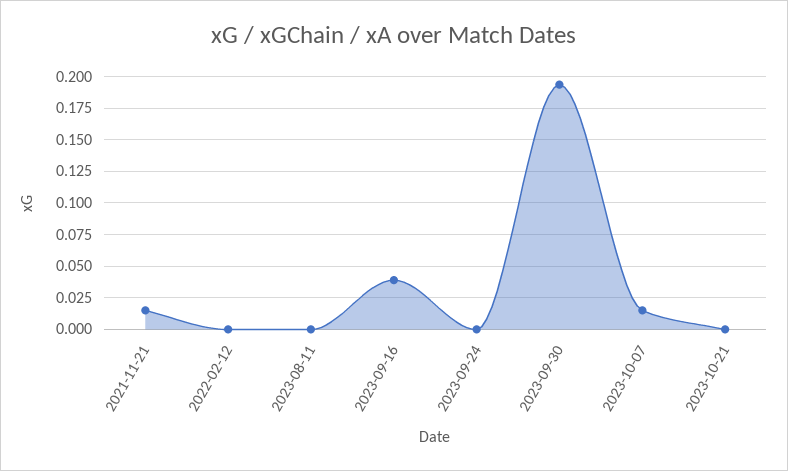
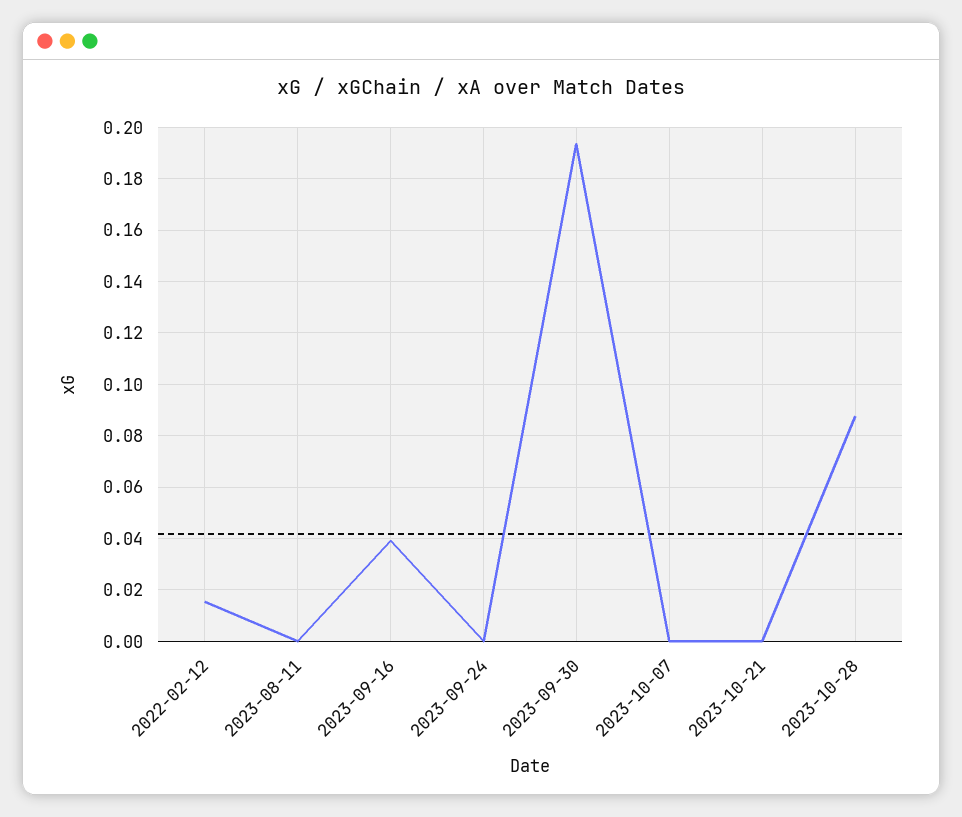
2021-11-21: 0.015 -> none
2022-02-12: 0 -> 0.015
2023-10-07: 0.015 -> 0
2023-10-28: none -> 0.0875

